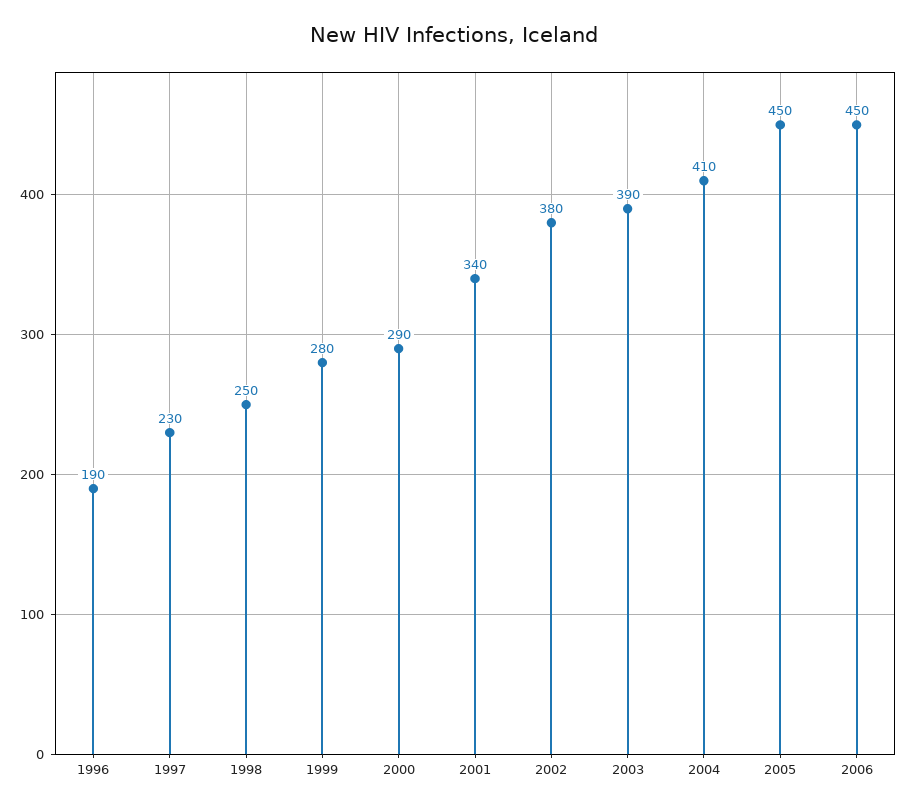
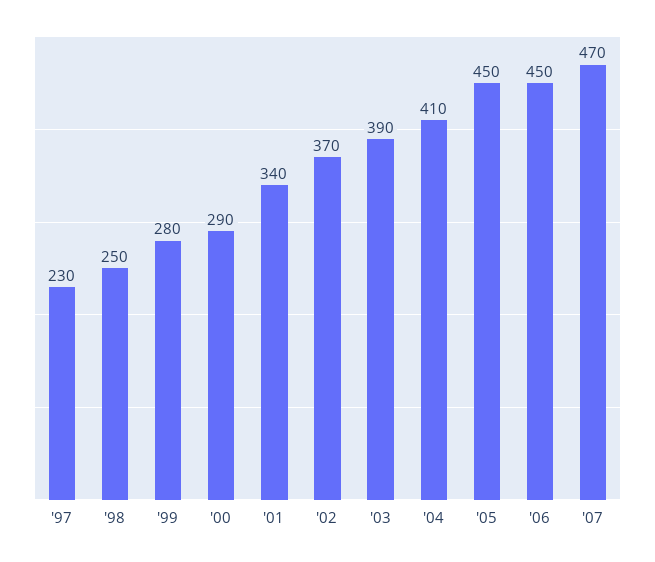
1996: 190 -> none
2002: 380 -> 370
'07: none -> 470

